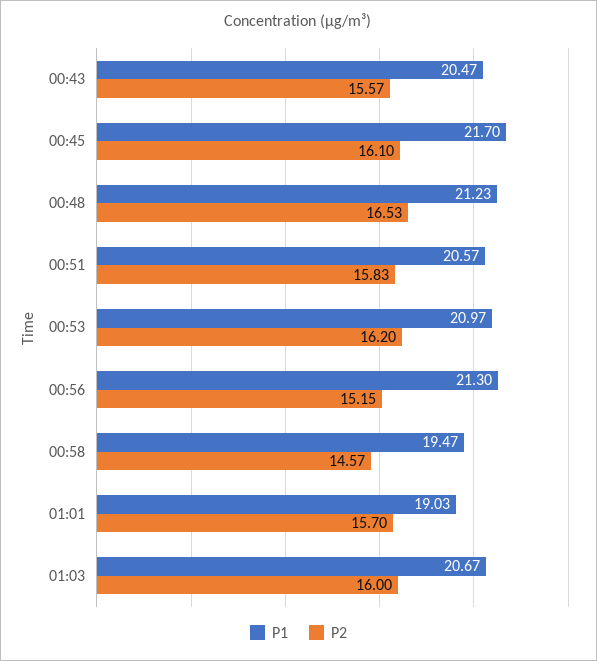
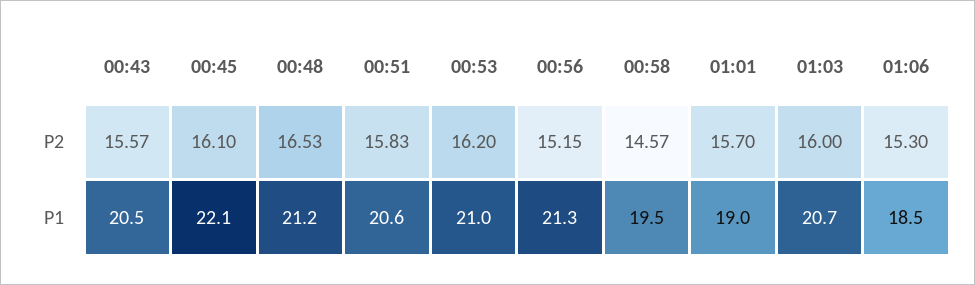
P1, 00:45: 21.7 -> 22.1
P2, 01:06: none -> 15.3
P1, 01:06: none -> 18.5

